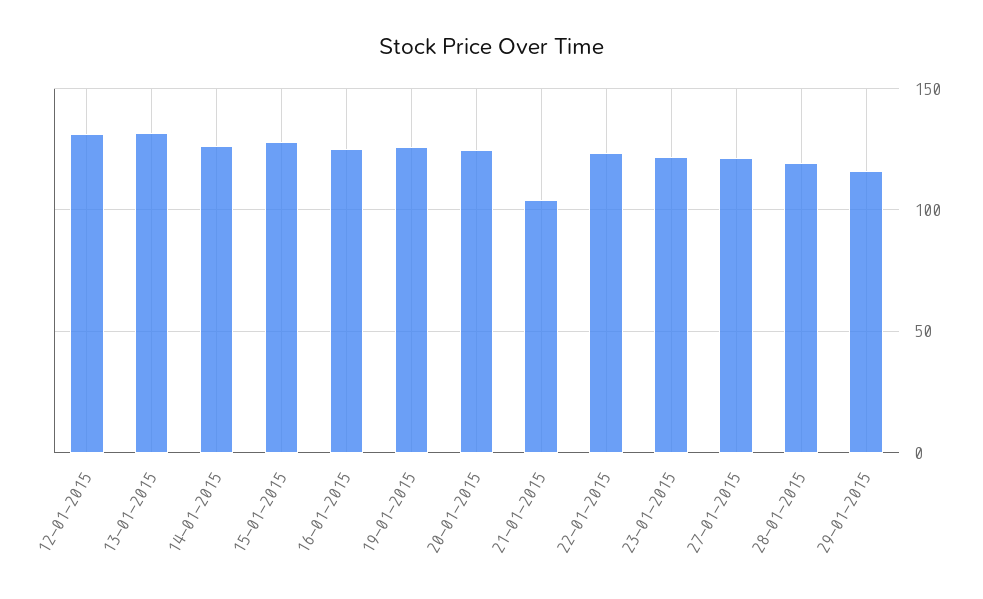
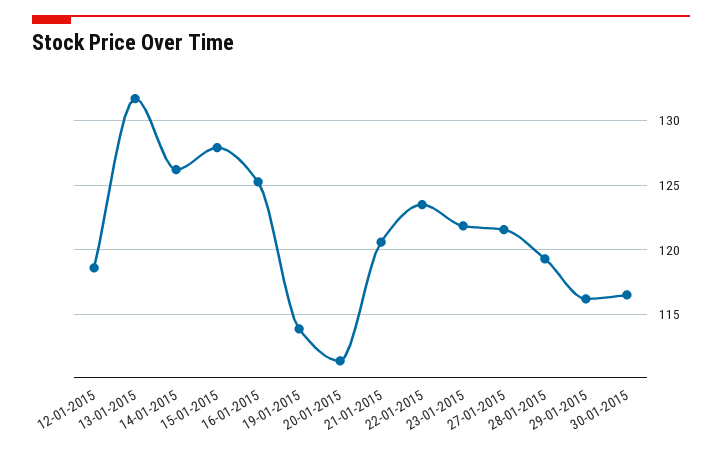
12-01-2015: 130 -> 118.5
19-01-2015: 125 -> 114
20-01-2015: 125 -> 111.5
21-01-2015: 105 -> 120.5
30-01-2015: none -> 116.5

